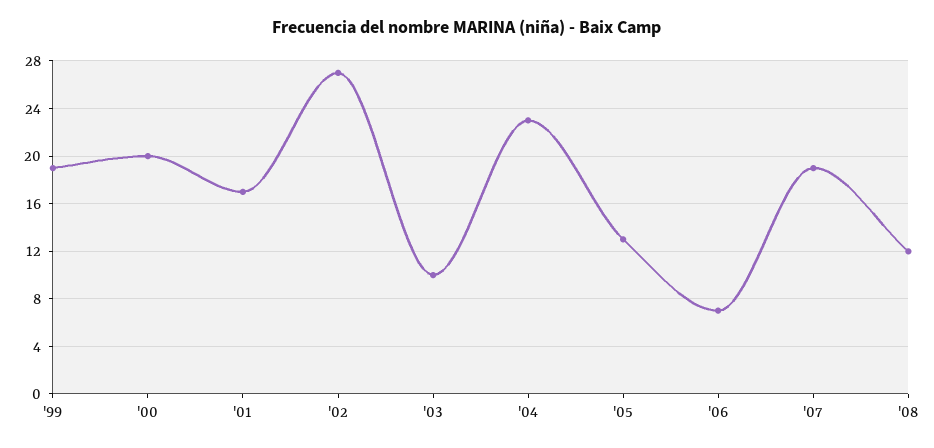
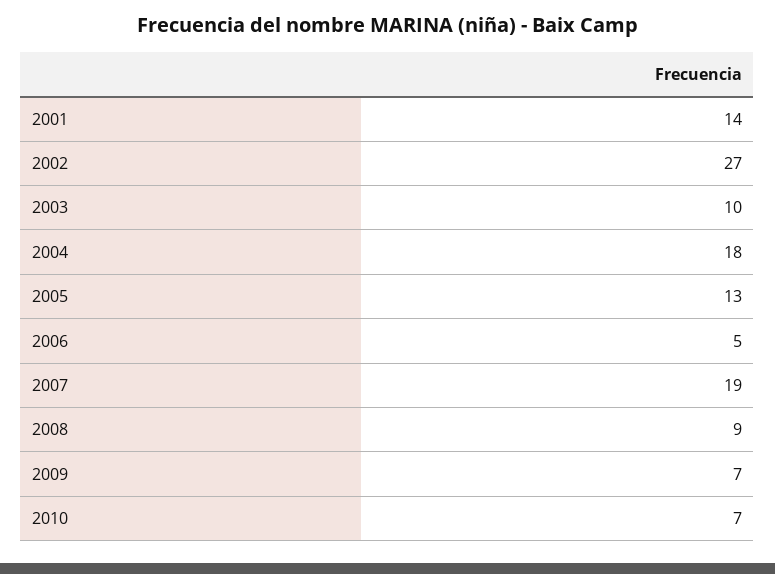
'99: 19 -> none
'00: 20 -> none
'01: 17 -> 14
'04: 23 -> 18
'06: 7 -> 5
'08: 12 -> 9
2009: none -> 7
2010: none -> 7

